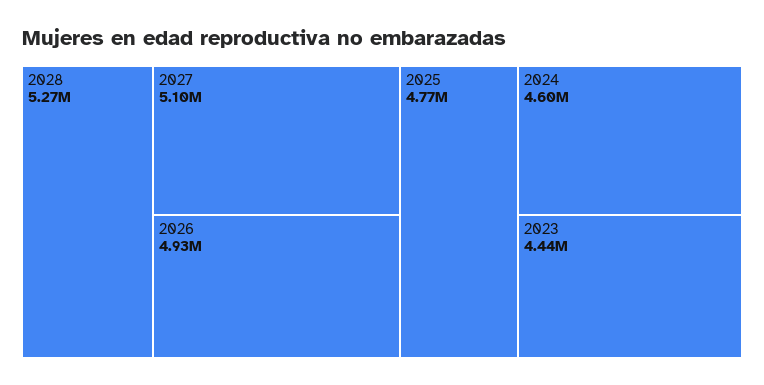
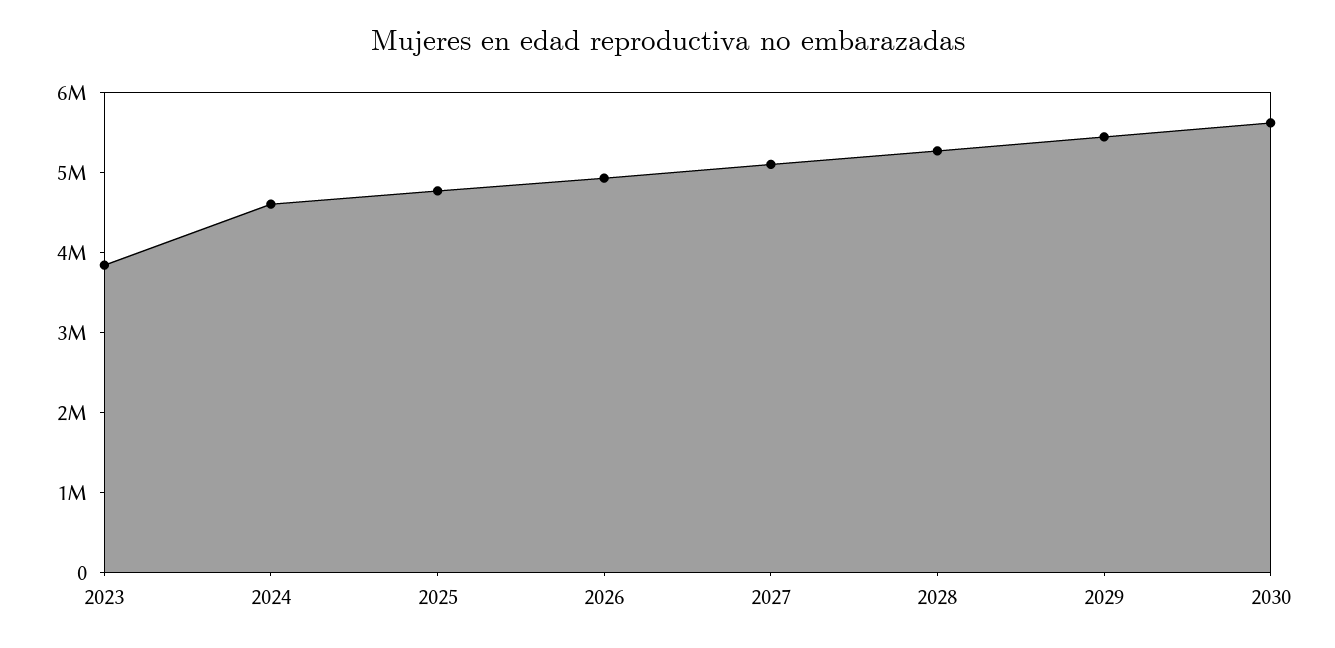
2023: 4440000 -> 3800000
2029: none -> 5400000
2030: none -> 5600000

